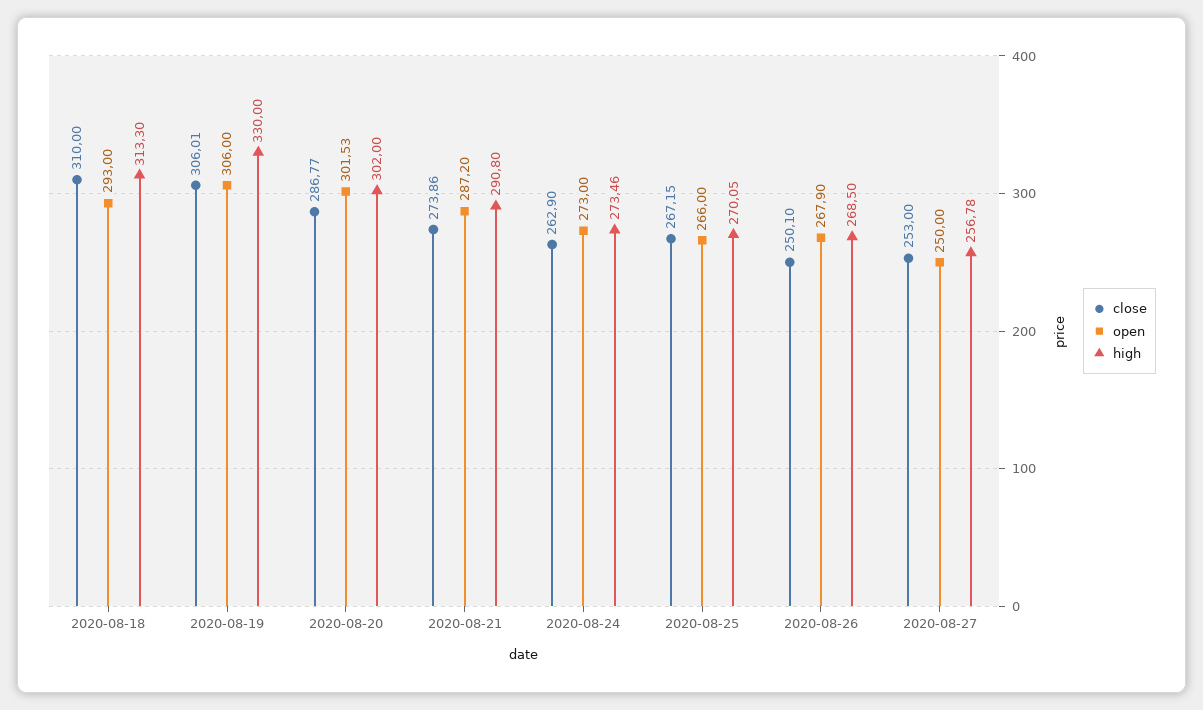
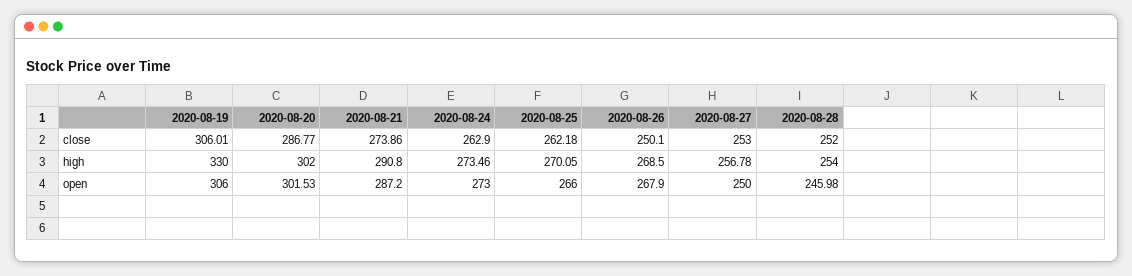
close, 2020-08-18: 310 -> none
open, 2020-08-18: 293 -> none
high, 2020-08-18: 313.3 -> none
close, 2020-08-25: 267.15 -> 262.18
close, 2020-08-28: none -> 252
high, 2020-08-28: none -> 254
open, 2020-08-28: none -> 245.98

